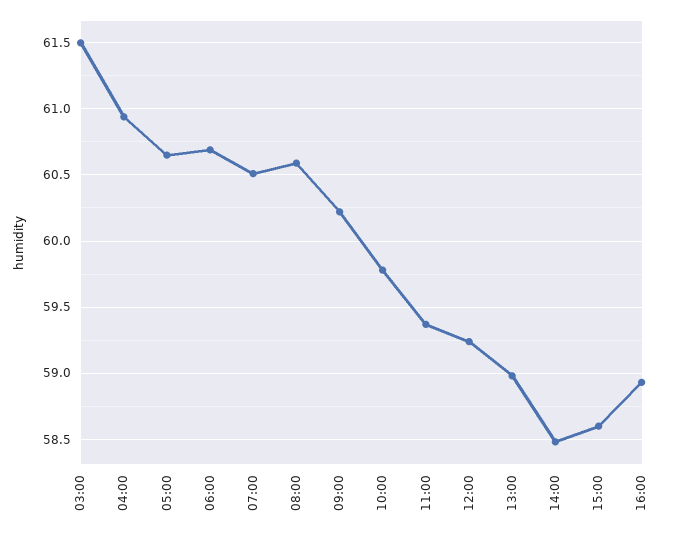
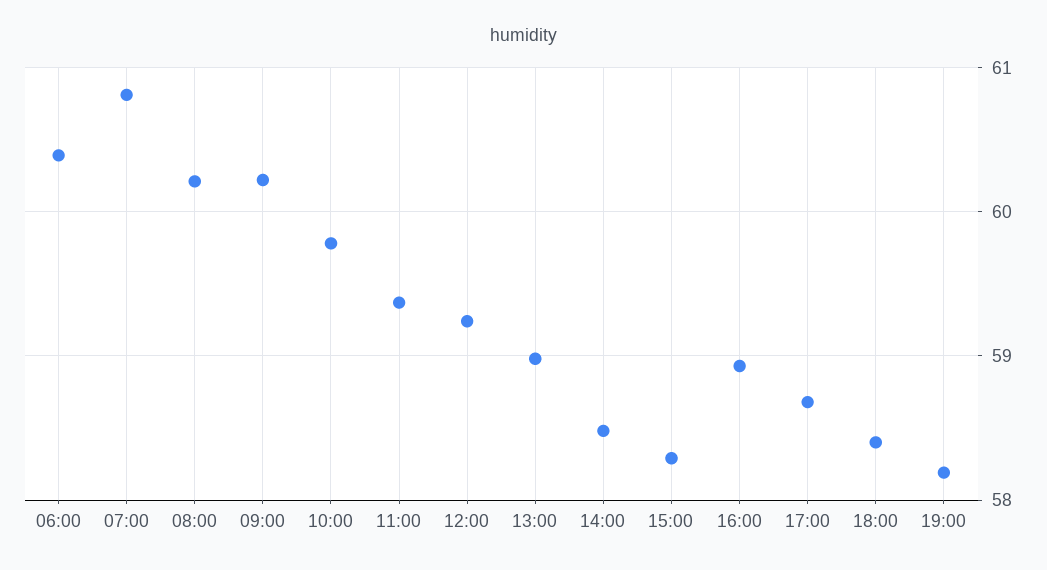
03:00: 61.5 -> none
04:00: 60.95 -> none
05:00: 60.65 -> none
06:00: 60.7 -> 60.4
07:00: 60.5 -> 60.8
08:00: 60.6 -> 60.2
15:00: 58.6 -> 58.3
17:00: none -> 58.7
18:00: none -> 58.4
19:00: none -> 58.2

